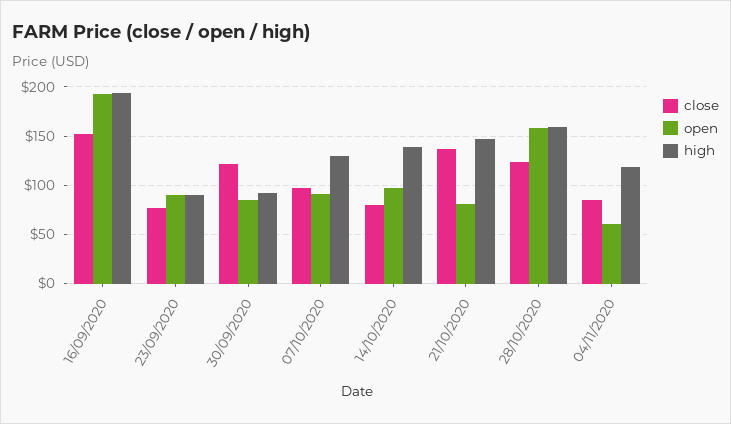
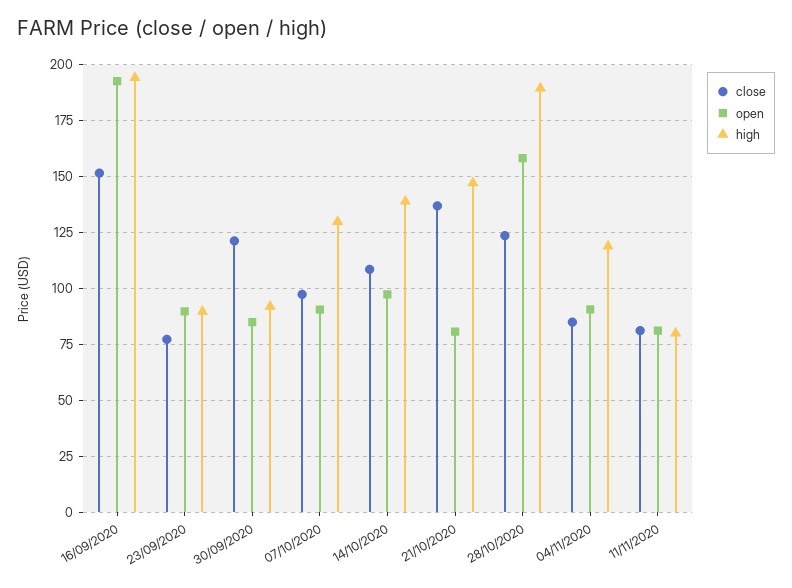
close, 14/10/2020: 80 -> 110
high, 28/10/2020: 160 -> 190
open, 04/11/2020: 60 -> 90
close, 11/11/2020: none -> 80
open, 11/11/2020: none -> 80
high, 11/11/2020: none -> 80

